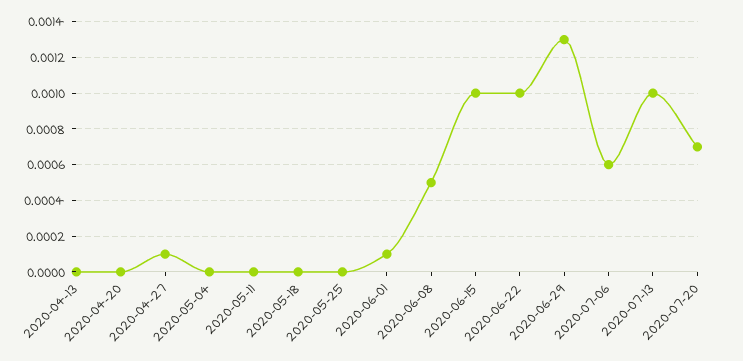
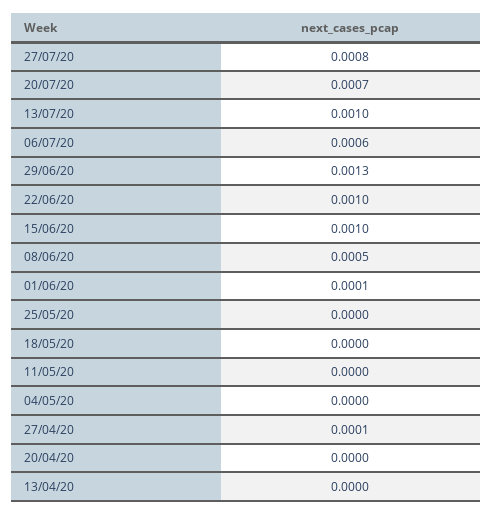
27/07/20: none -> 0.0008

